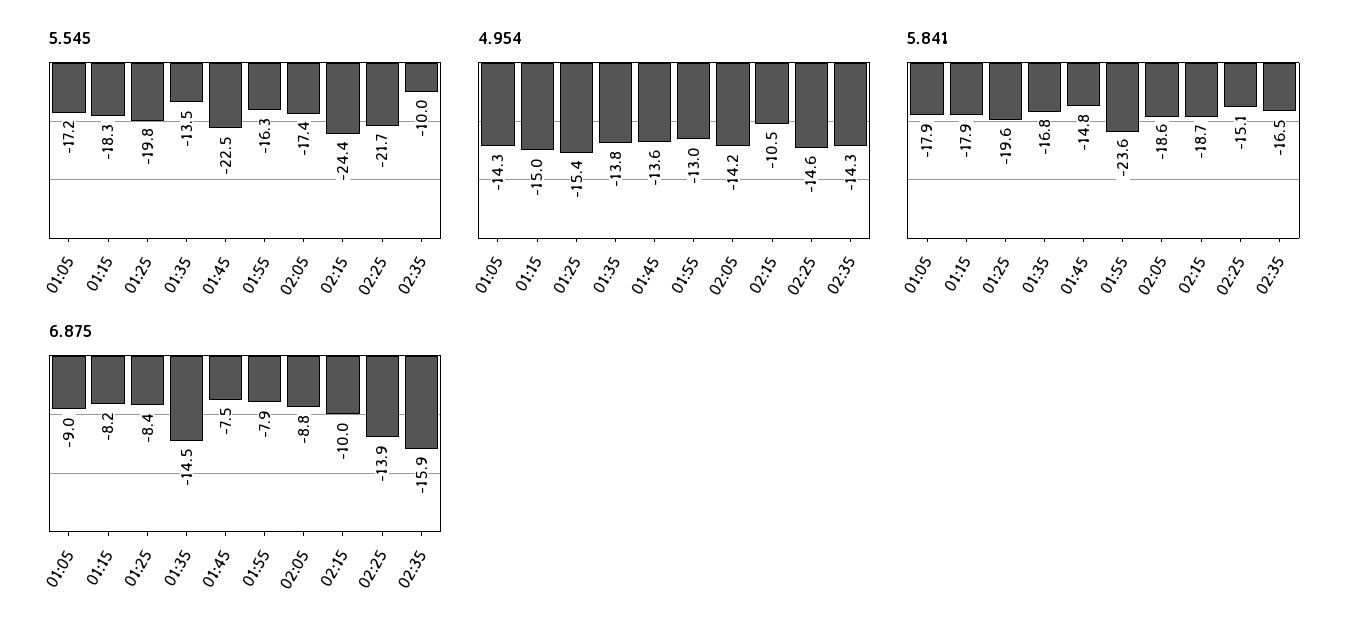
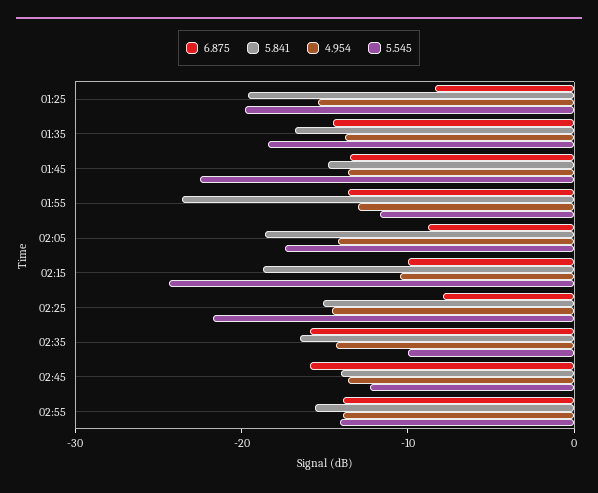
5.545, 01:05: -17.2 -> none
5.545, 01:15: -18.3 -> none
5.545, 01:35: -13.5 -> -18
5.545, 01:55: -16.3 -> -12
4.954, 01:05: -14.3 -> none
4.954, 01:15: -15 -> none
5.841, 01:05: -17.9 -> none
5.841, 01:15: -17.9 -> none
6.875, 01:05: -9 -> none
6.875, 01:15: -8.2 -> none
6.875, 01:45: -7.5 -> -14
6.875, 01:55: -7.9 -> -14
6.875, 02:25: -13.9 -> -8
6.875, 02:45: none -> -16
5.841, 02:45: none -> -14
4.954, 02:45: none -> -14
5.545, 02:45: none -> -12
6.875, 02:55: none -> -14
5.841, 02:55: none -> -16
4.954, 02:55: none -> -14
5.545, 02:55: none -> -14

